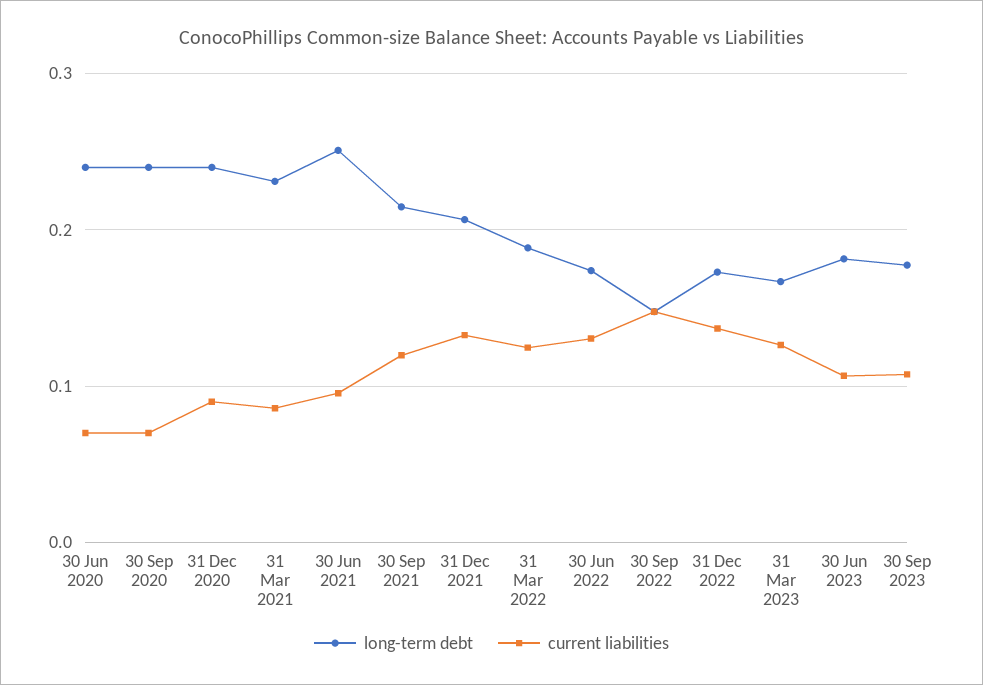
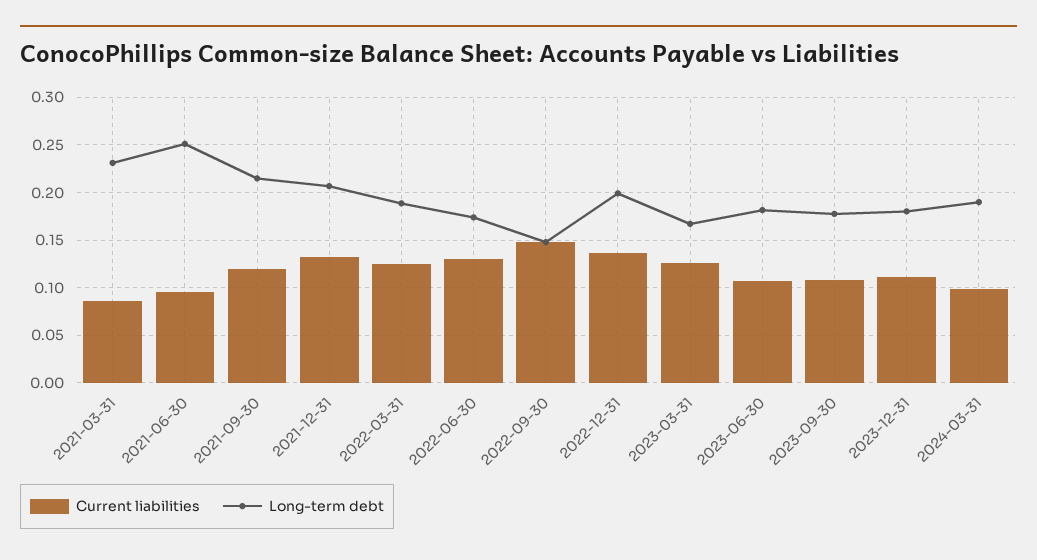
long-term debt, 30 Jun 2020: 0.24 -> none
current liabilities, 30 Jun 2020: 0.07 -> none
long-term debt, 30 Sep 2020: 0.24 -> none
current liabilities, 30 Sep 2020: 0.07 -> none
long-term debt, 31 Dec 2020: 0.24 -> none
current liabilities, 31 Dec 2020: 0.09 -> none
long-term debt, 31 Dec 2022: 0.17 -> 0.2
current liabilities, 2023-12-31: none -> 0.11
long-term debt, 2023-12-31: none -> 0.18
current liabilities, 2024-03-31: none -> 0.1
long-term debt, 2024-03-31: none -> 0.19

